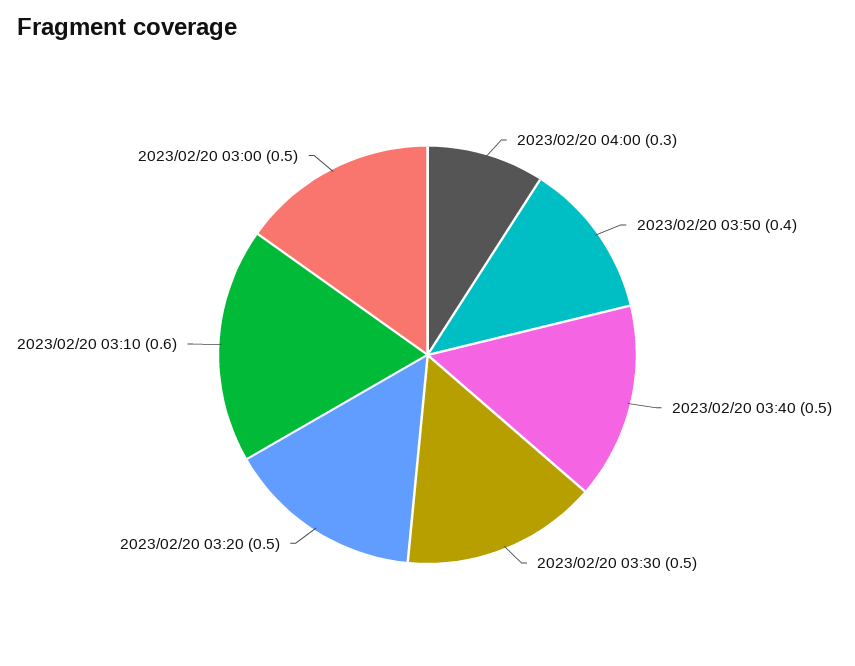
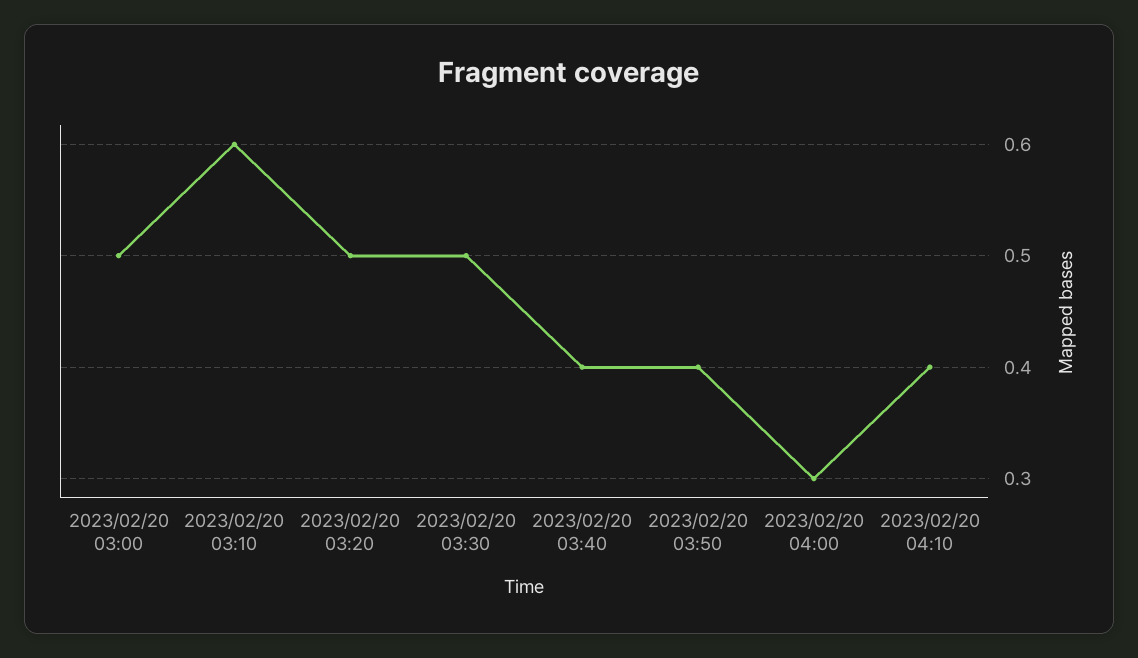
2023/02/20 03:40: 0.5 -> 0.4
2023/02/20 04:10: none -> 0.4

